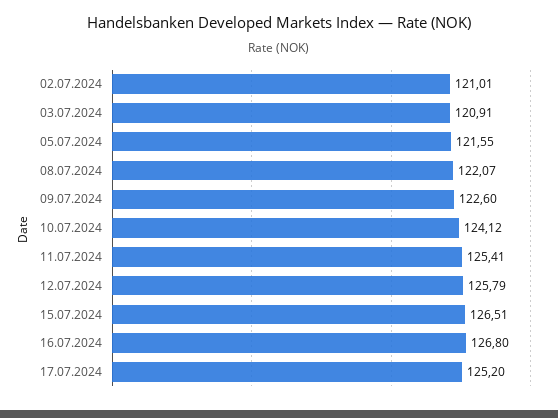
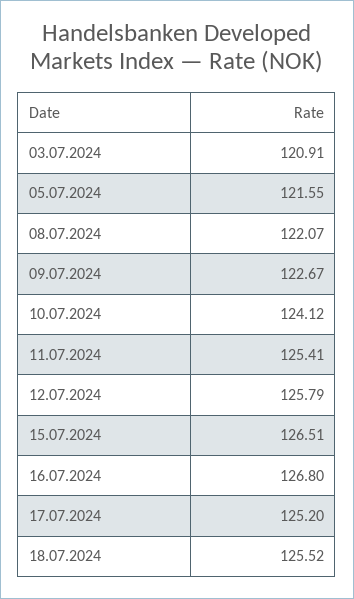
02.07.2024: 121.01 -> none
09.07.2024: 122.6 -> 122.67
18.07.2024: none -> 125.52

